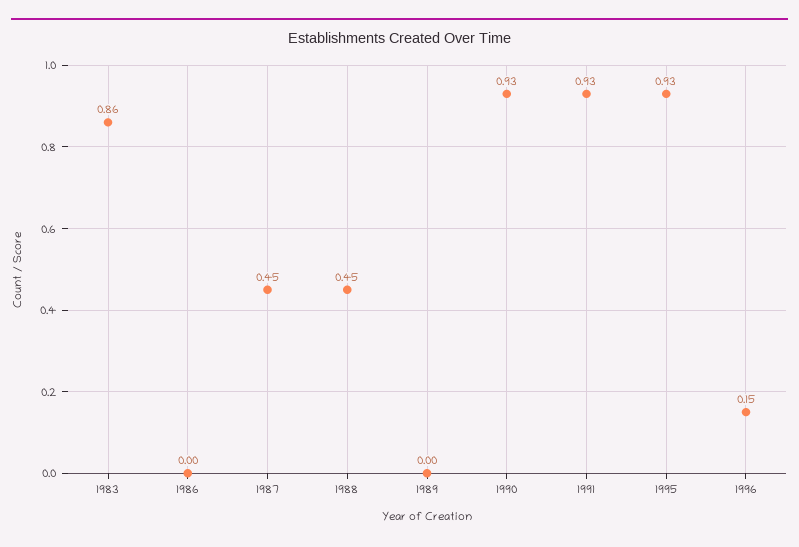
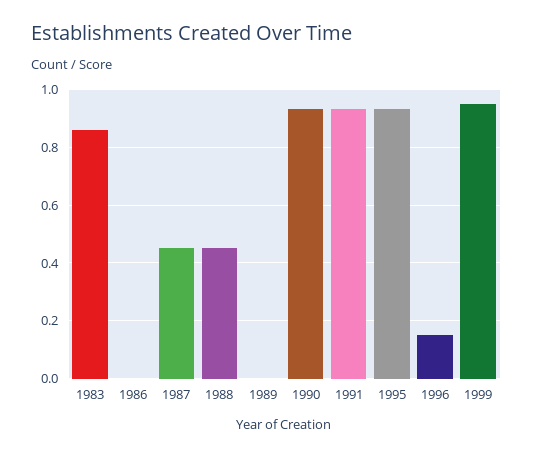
1999: none -> 0.95

